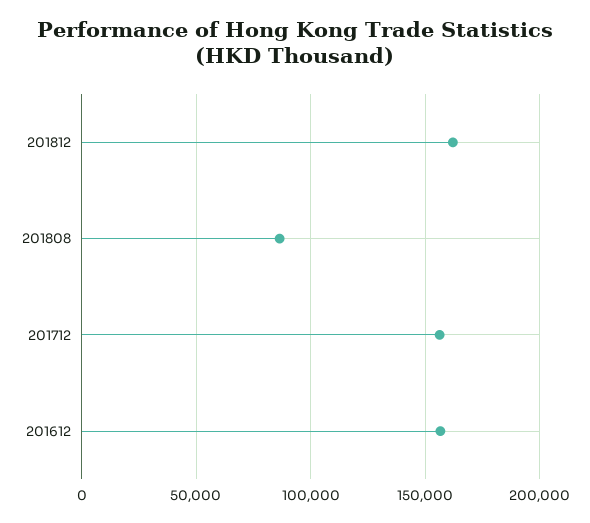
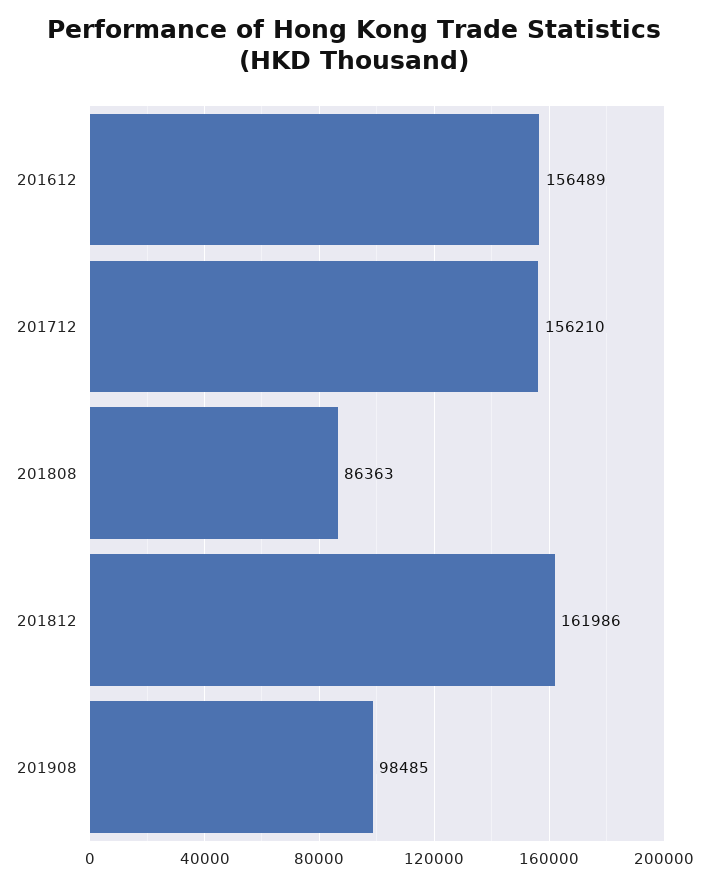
201908: none -> 98485

